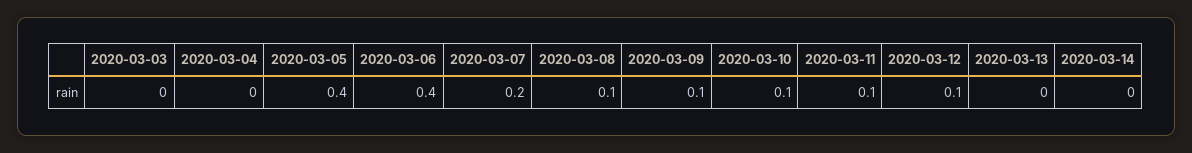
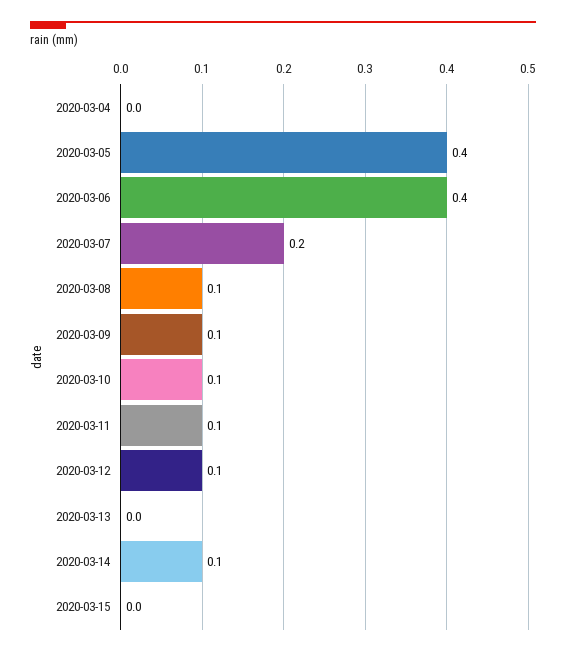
2020-03-03: 0 -> none
2020-03-14: 0 -> 0.1
2020-03-15: none -> 0

